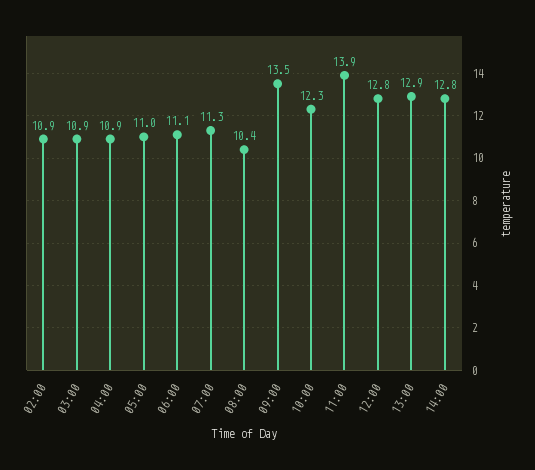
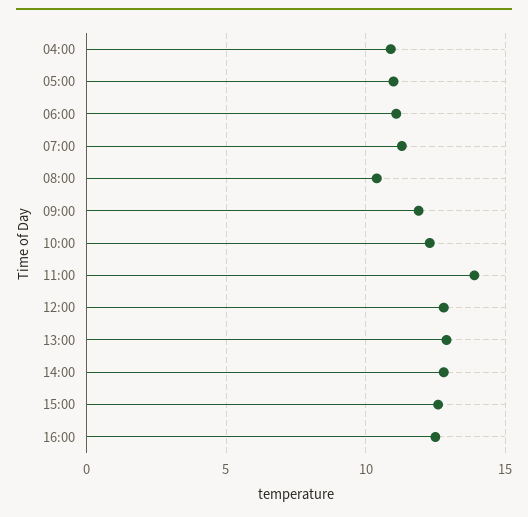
02:00: 10.9 -> none
03:00: 10.9 -> none
09:00: 13.5 -> 12
15:00: none -> 12.5
16:00: none -> 12.5

